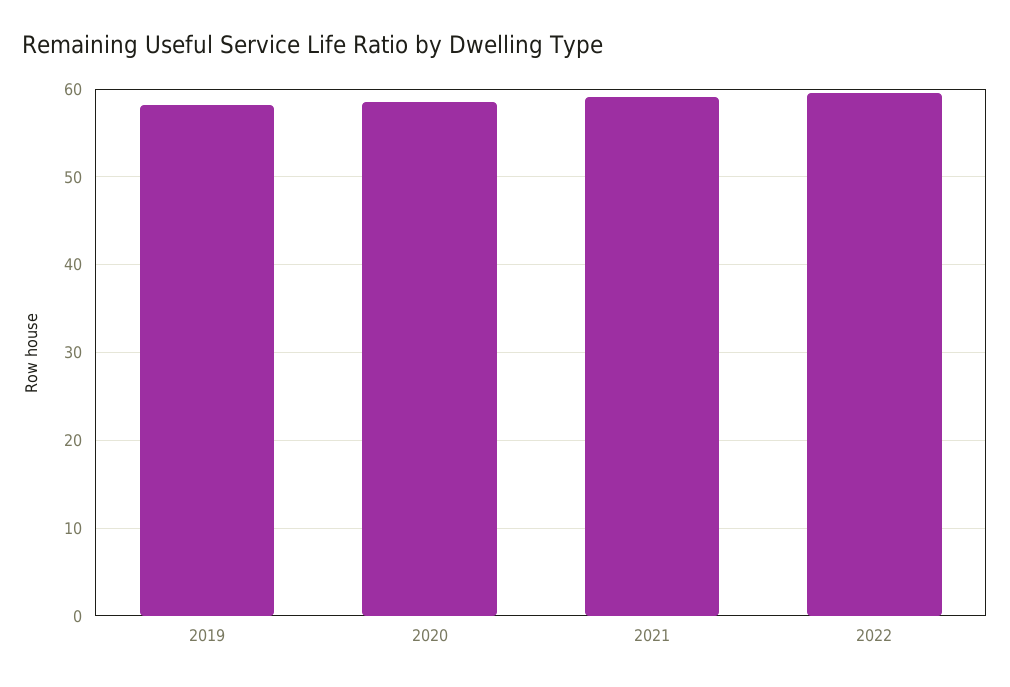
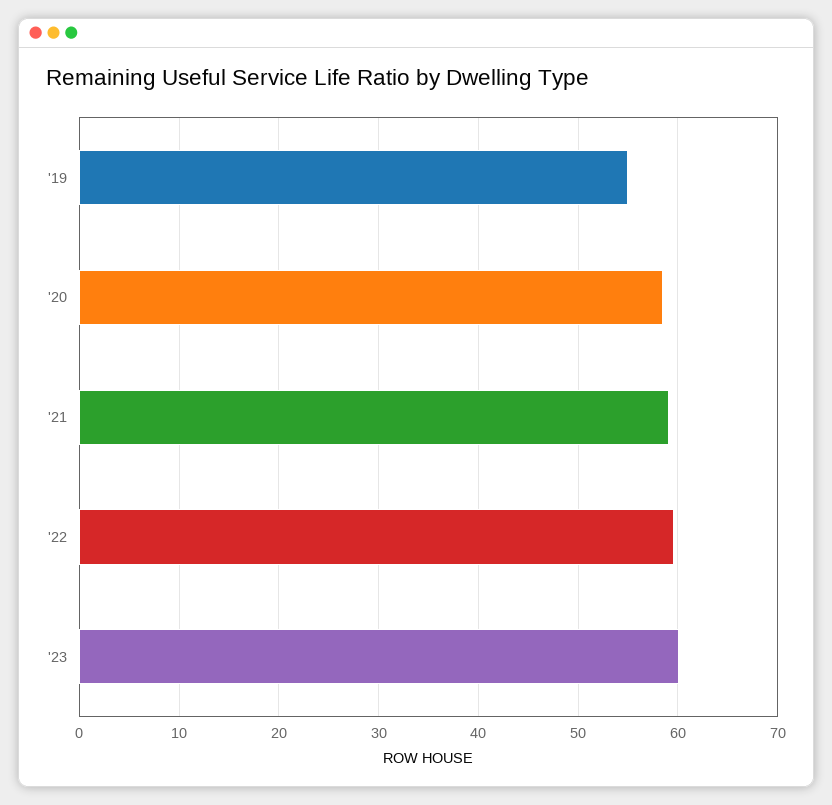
2019: 58 -> 55
'23: none -> 60

